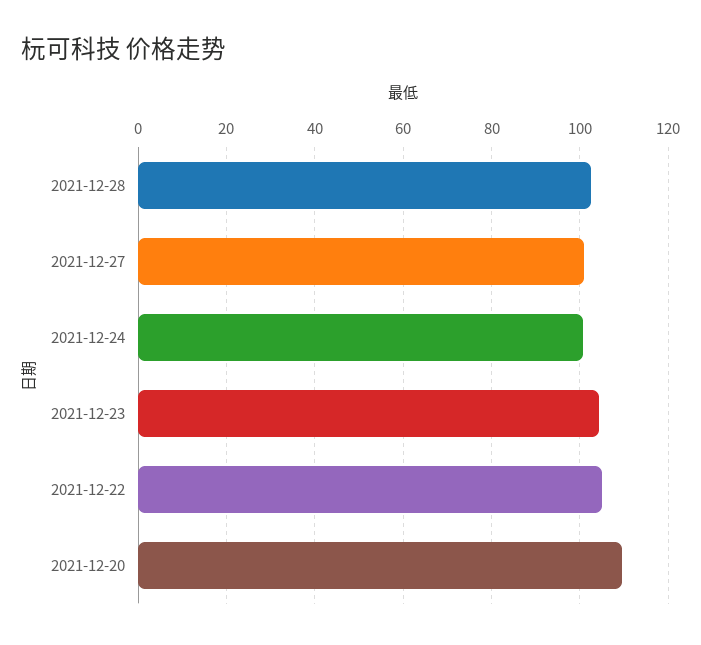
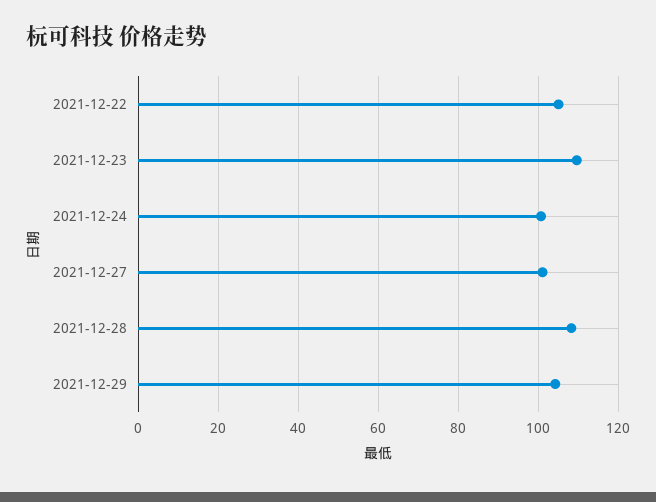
2021-12-28: 102 -> 108
2021-12-23: 104 -> 110
2021-12-20: 110 -> none
2021-12-29: none -> 104

